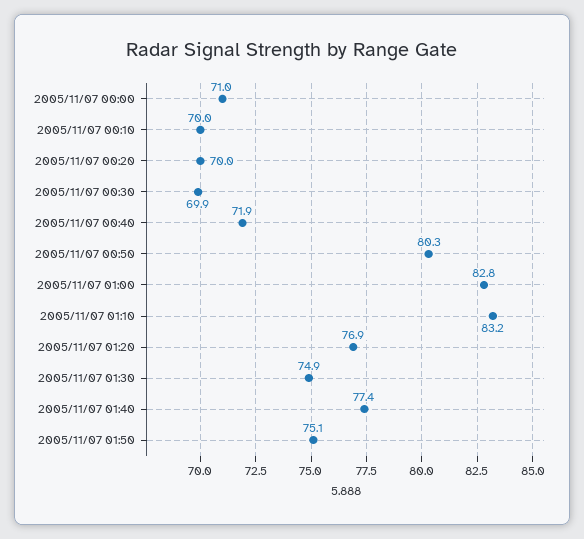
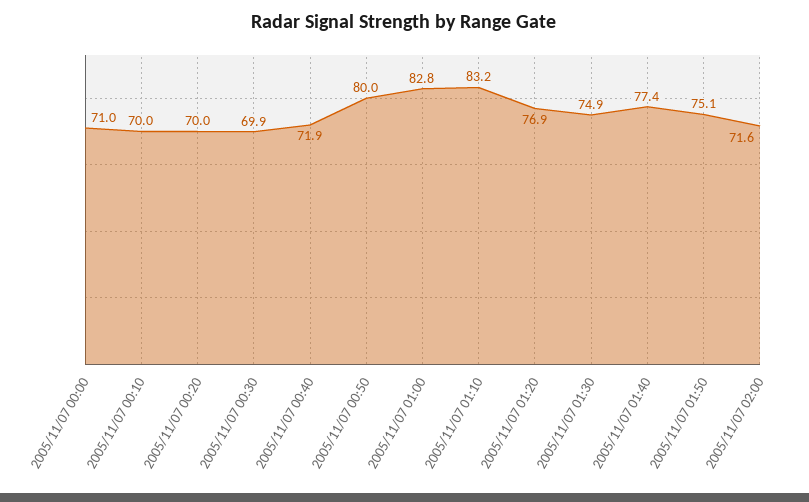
2005/11/07 00:50: 80.3 -> 80
2005/11/07 02:00: none -> 71.6

